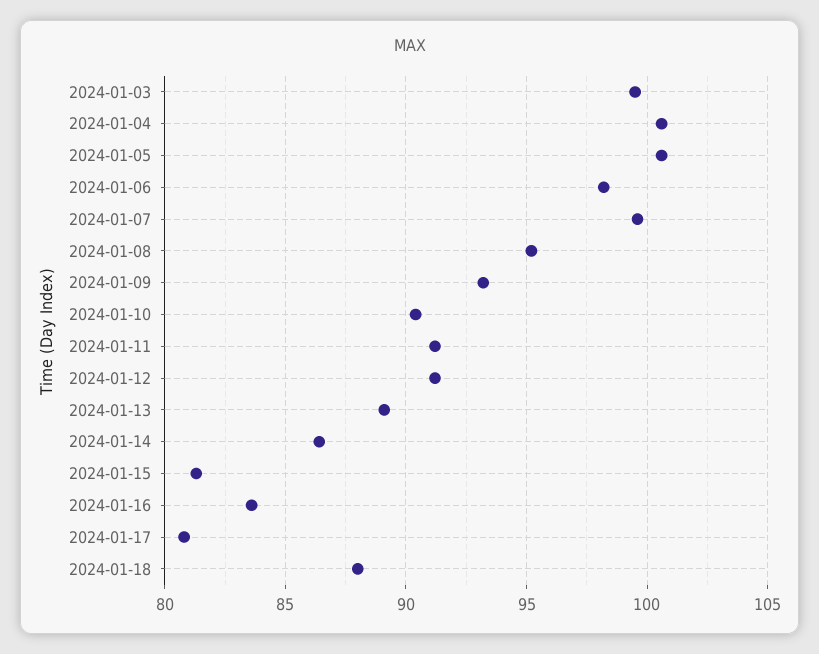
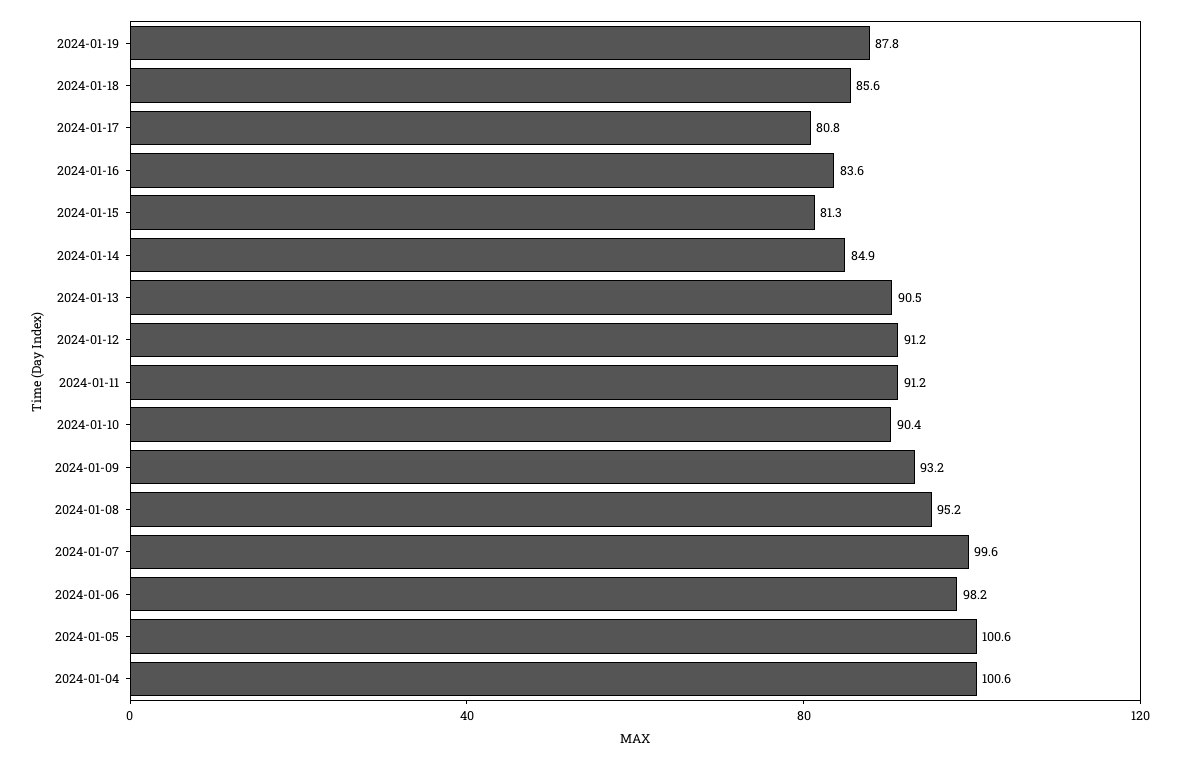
2024-01-03: 99.5 -> none
2024-01-13: 89 -> 90.5
2024-01-14: 86.5 -> 84.9
2024-01-18: 88 -> 85.6
2024-01-19: none -> 87.8

